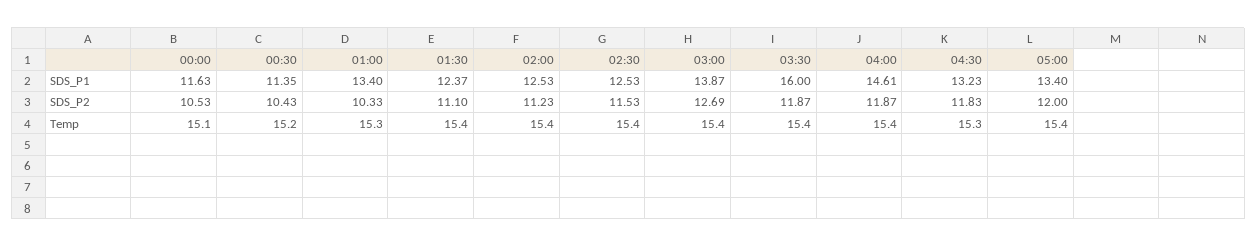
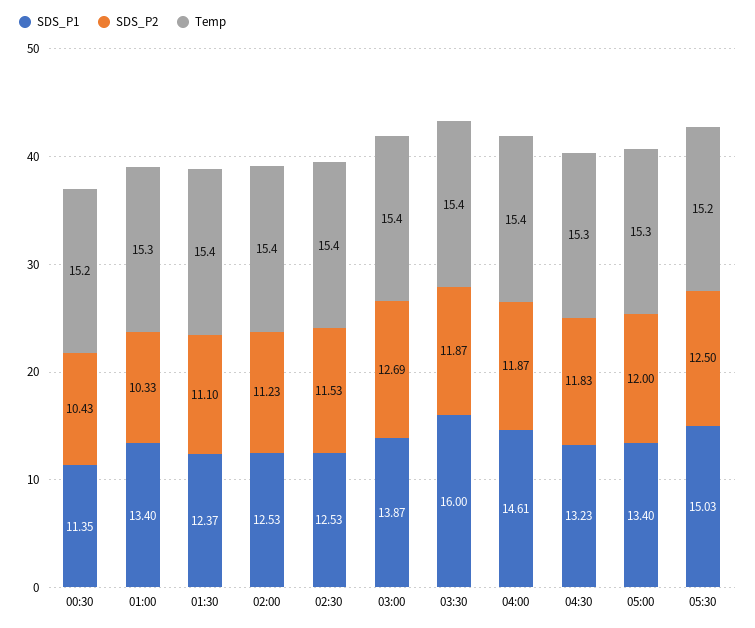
SDS_P1, 00:00: 11.63 -> none
SDS_P2, 00:00: 10.53 -> none
Temp, 00:00: 15.1 -> none
Temp, 05:00: 15.4 -> 15.3
SDS_P1, 05:30: none -> 15.03
SDS_P2, 05:30: none -> 12.5
Temp, 05:30: none -> 15.2

